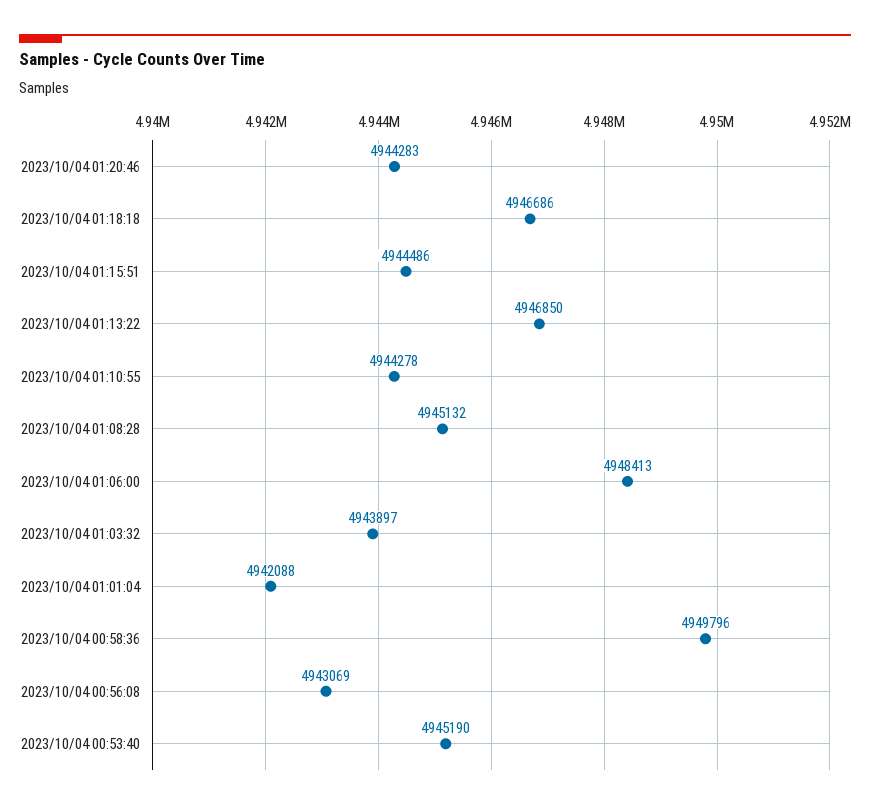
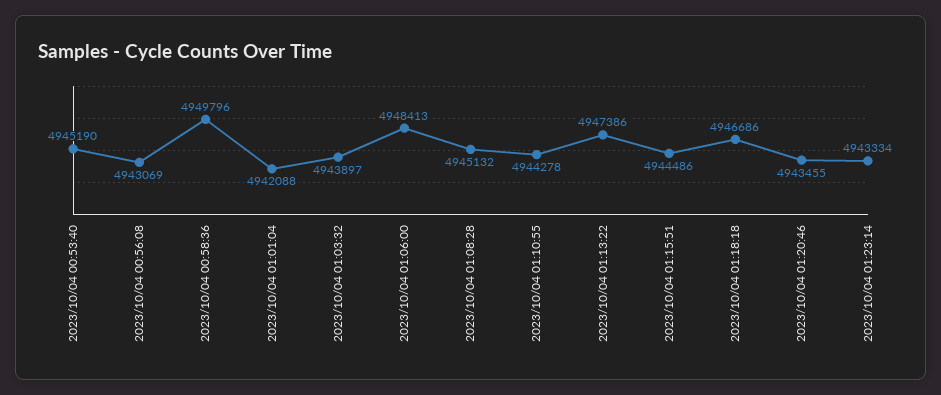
2023/10/04 01:20:46: 4944283 -> 4943455
2023/10/04 01:13:22: 4946850 -> 4947386
2023/10/04 01:23:14: none -> 4943334

